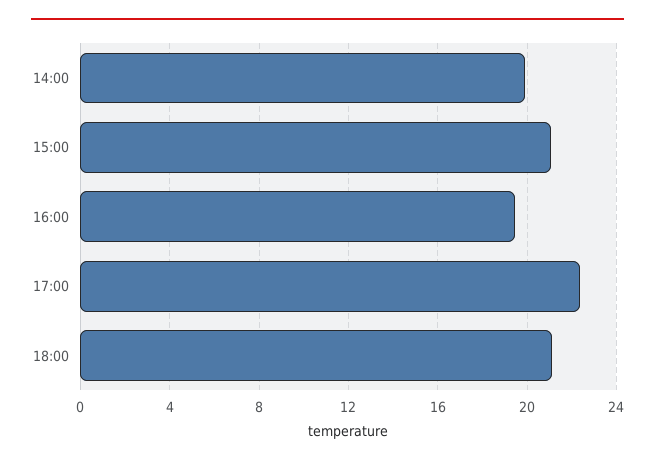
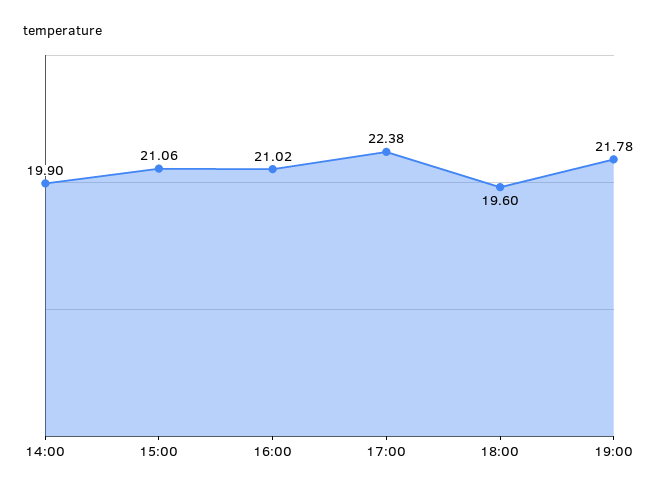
16:00: 19.5 -> 21.02
18:00: 21 -> 19.6
19:00: none -> 21.78

